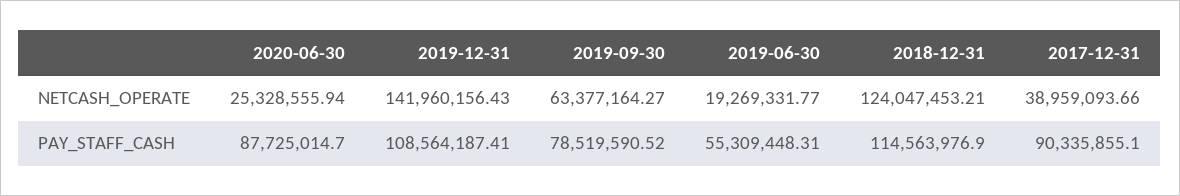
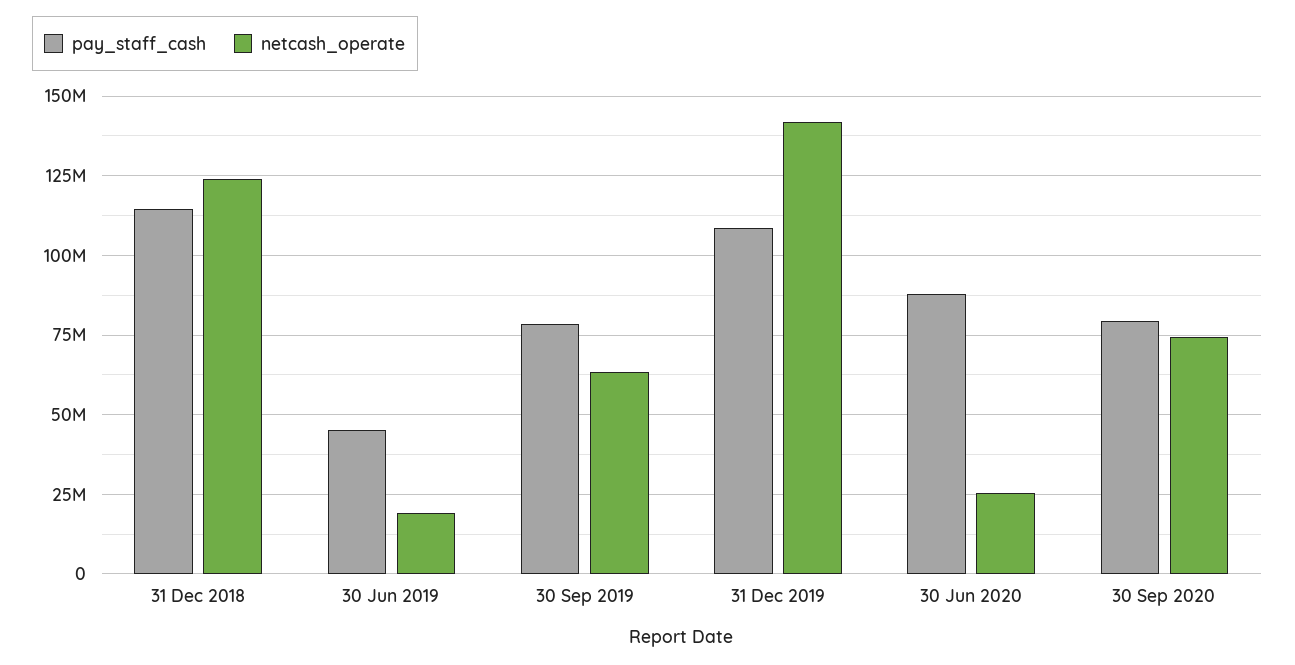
NETCASH_OPERATE, 2017-12-31: 38959093.66 -> none
PAY_STAFF_CASH, 2019-06-30: 55309448.31 -> 45000000
PAY_STAFF_CASH, 2017-12-31: 90335855.1 -> none
PAY_STAFF_CASH, 30 Sep 2020: none -> 80000000
NETCASH_OPERATE, 30 Sep 2020: none -> 75000000

